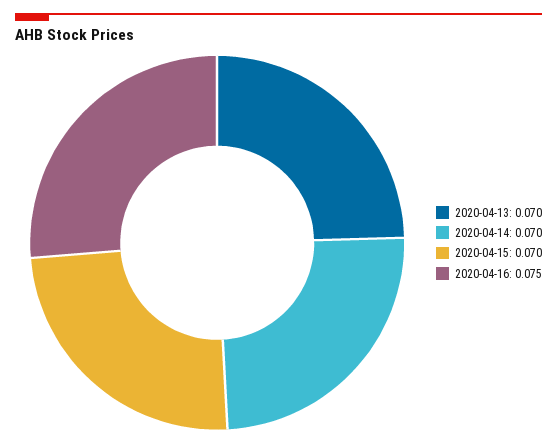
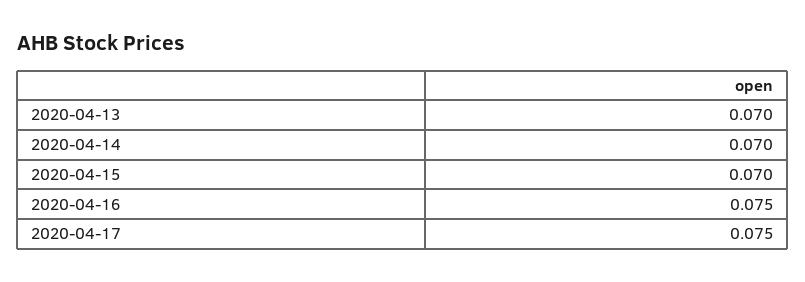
2020-04-17: none -> 0.075

